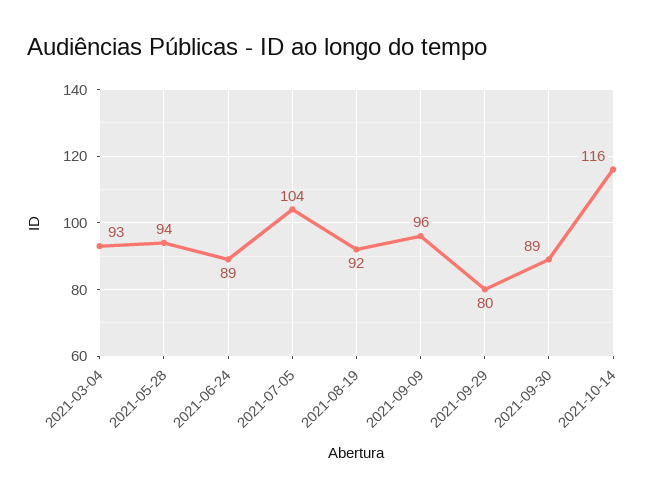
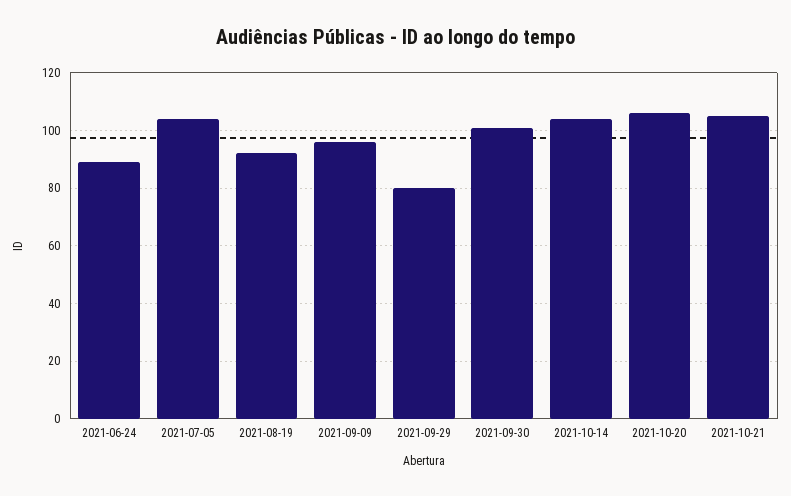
2021-03-04: 93 -> none
2021-05-28: 94 -> none
2021-09-30: 89 -> 100
2021-10-14: 116 -> 105
2021-10-20: none -> 105
2021-10-21: none -> 105

